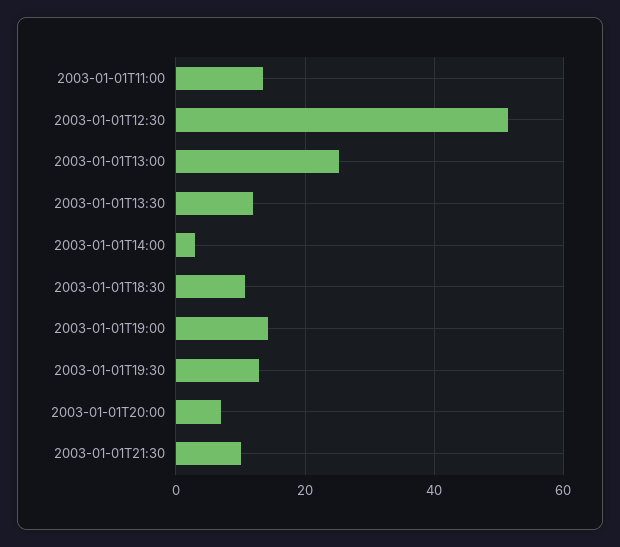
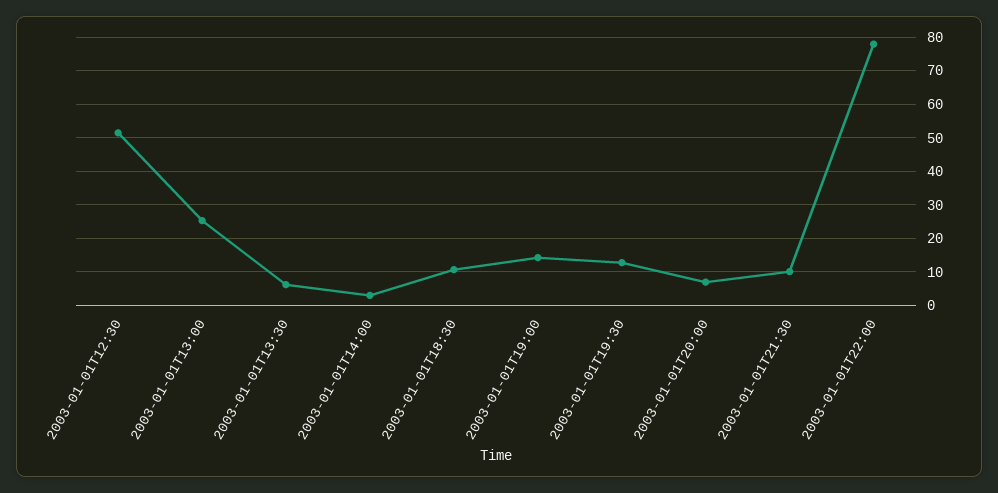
2003-01-01T11:00: 14 -> none
2003-01-01T13:30: 12 -> 6
2003-01-01T22:00: none -> 78

